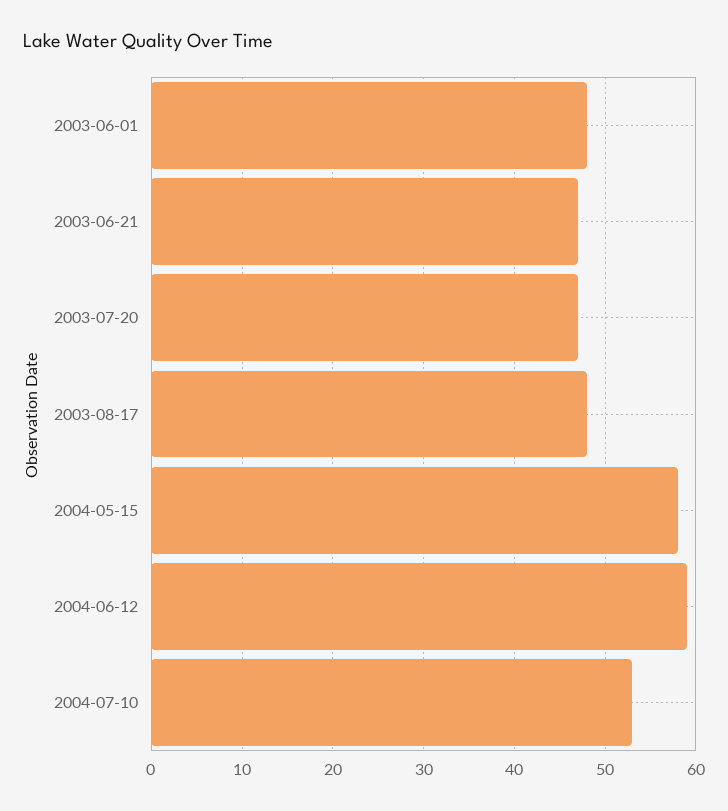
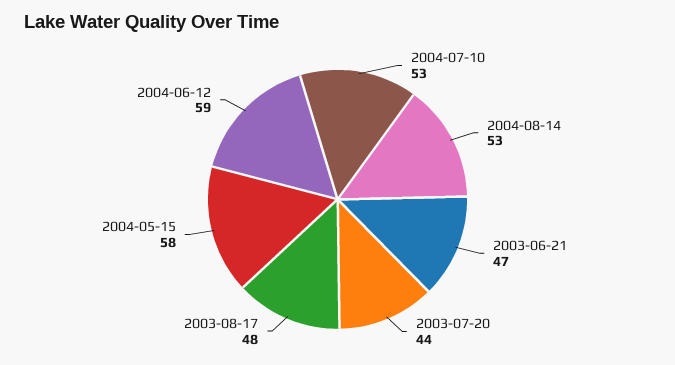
2003-06-01: 48 -> none
2003-07-20: 47 -> 44
2004-08-14: none -> 53

